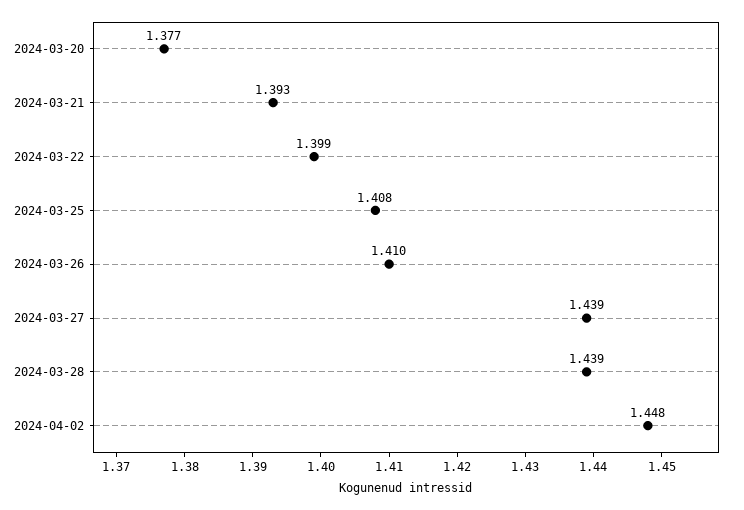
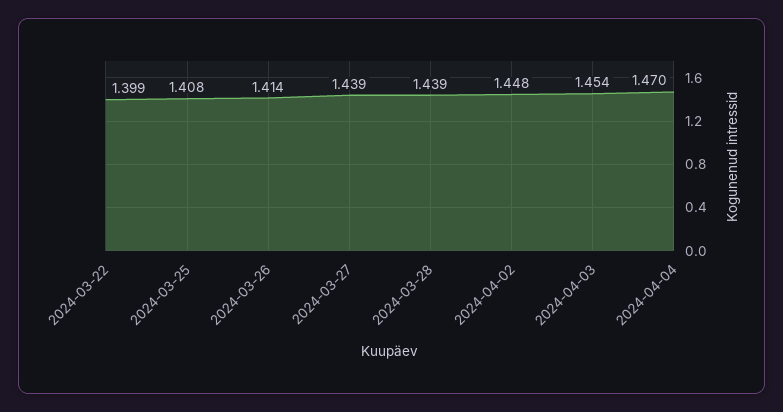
2024-03-20: 1.377 -> none
2024-03-21: 1.393 -> none
2024-03-26: 1.41 -> 1.414
2024-04-03: none -> 1.454
2024-04-04: none -> 1.47

